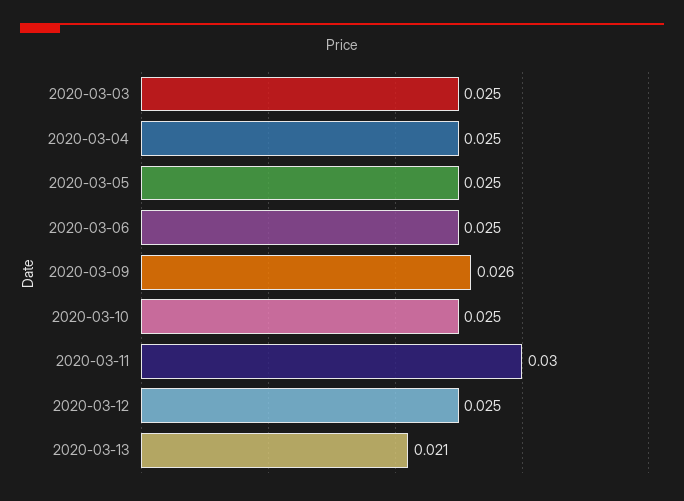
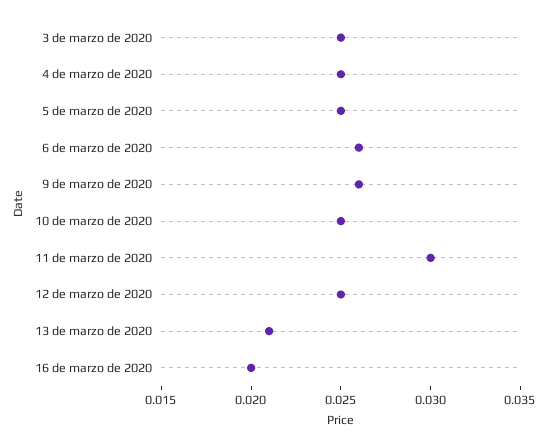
2020-03-06: 0.025 -> 0.026
16 de marzo de 2020: none -> 0.02

